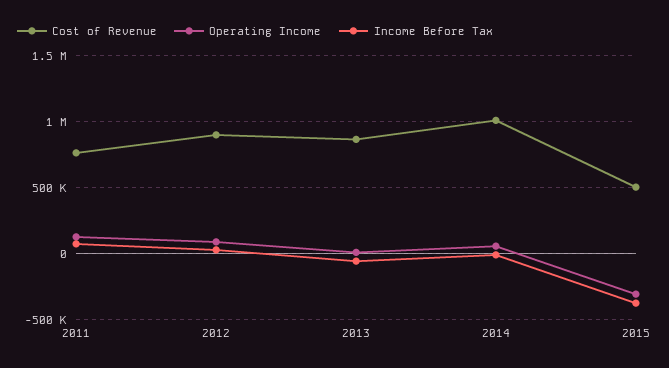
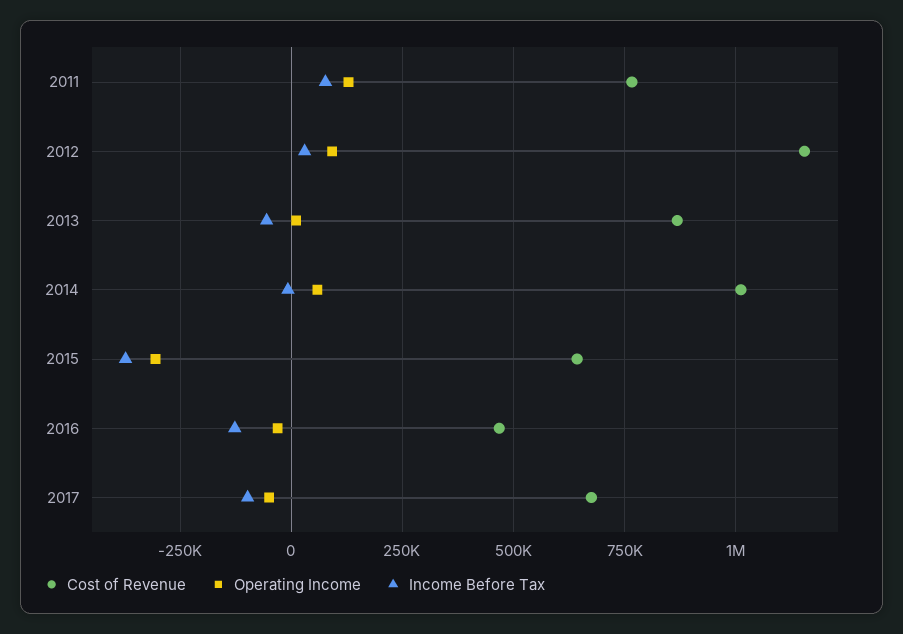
Cost of Revenue, 2012: 900000 -> 1150000
Cost of Revenue, 2015: 500000 -> 650000
Cost of Revenue, 2016: none -> 475000
Operating Income, 2016: none -> -25000
Income Before Tax, 2016: none -> -125000
Cost of Revenue, 2017: none -> 675000
Operating Income, 2017: none -> -50000
Income Before Tax, 2017: none -> -100000

